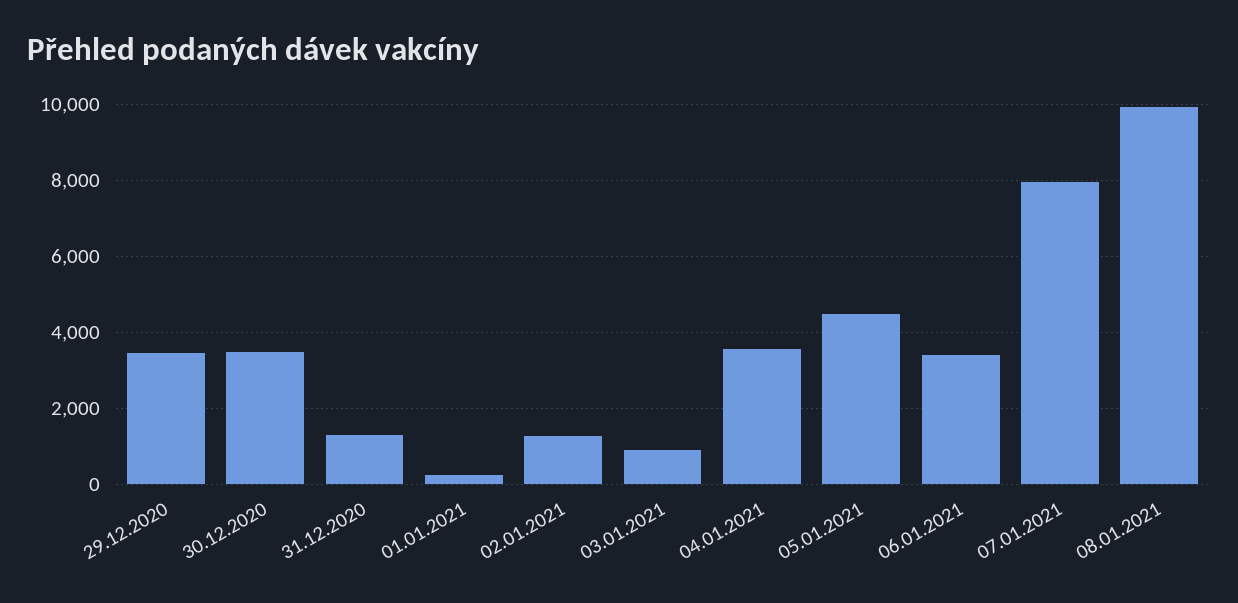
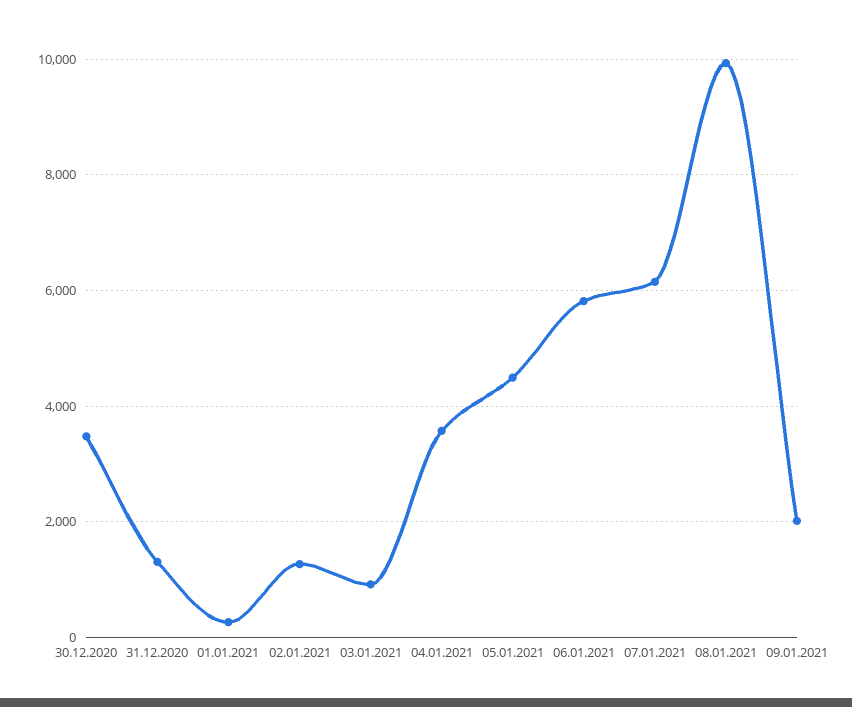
29.12.2020: 3400 -> none
06.01.2021: 3400 -> 5800
07.01.2021: 8000 -> 6200
09.01.2021: none -> 2000

